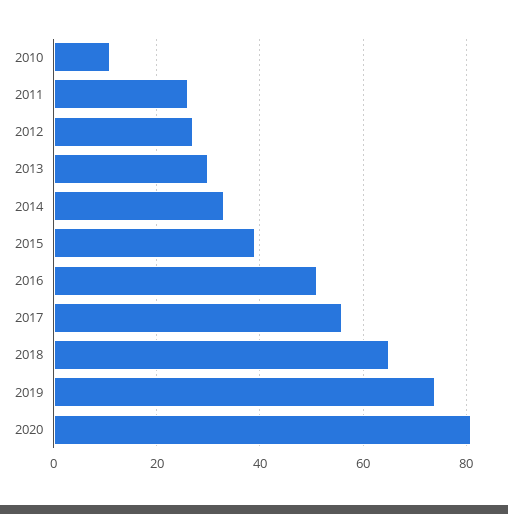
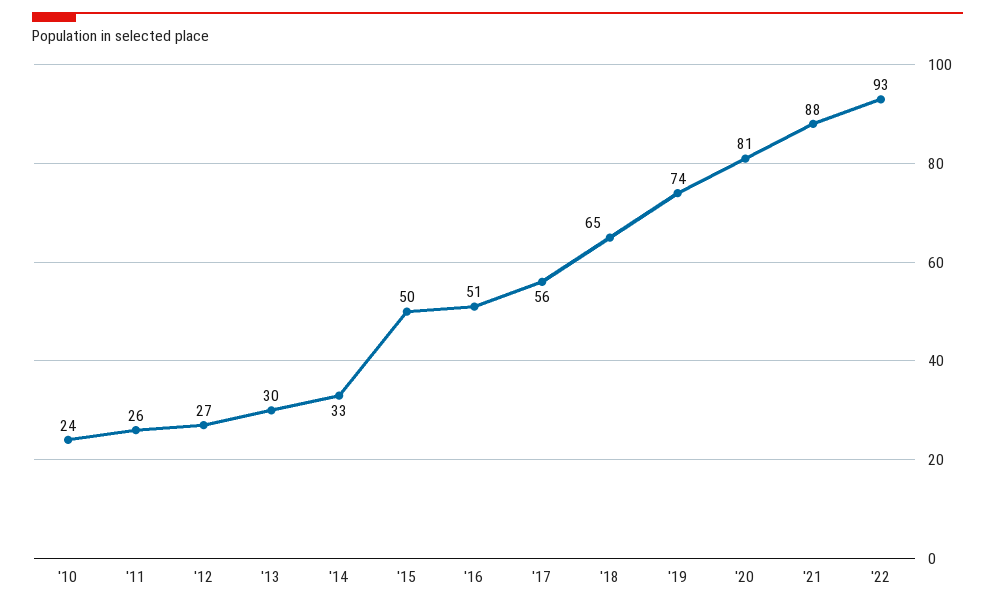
2010: 10 -> 24
2015: 40 -> 50
'21: none -> 88
'22: none -> 93

